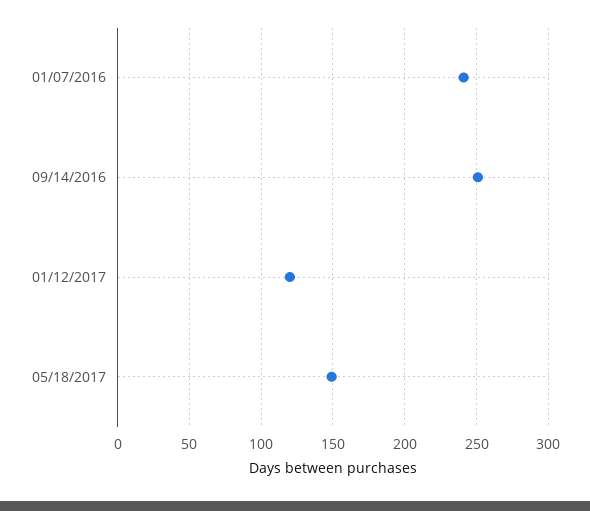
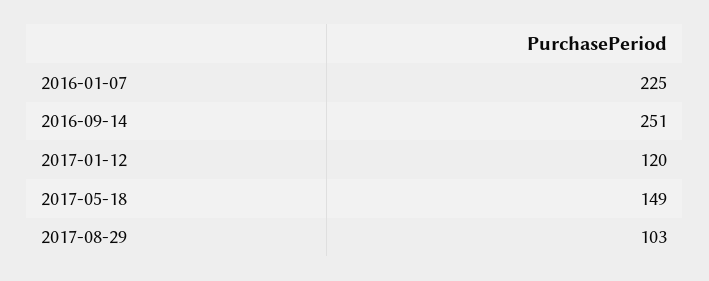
01/07/2016: 240 -> 225
2017-08-29: none -> 103

